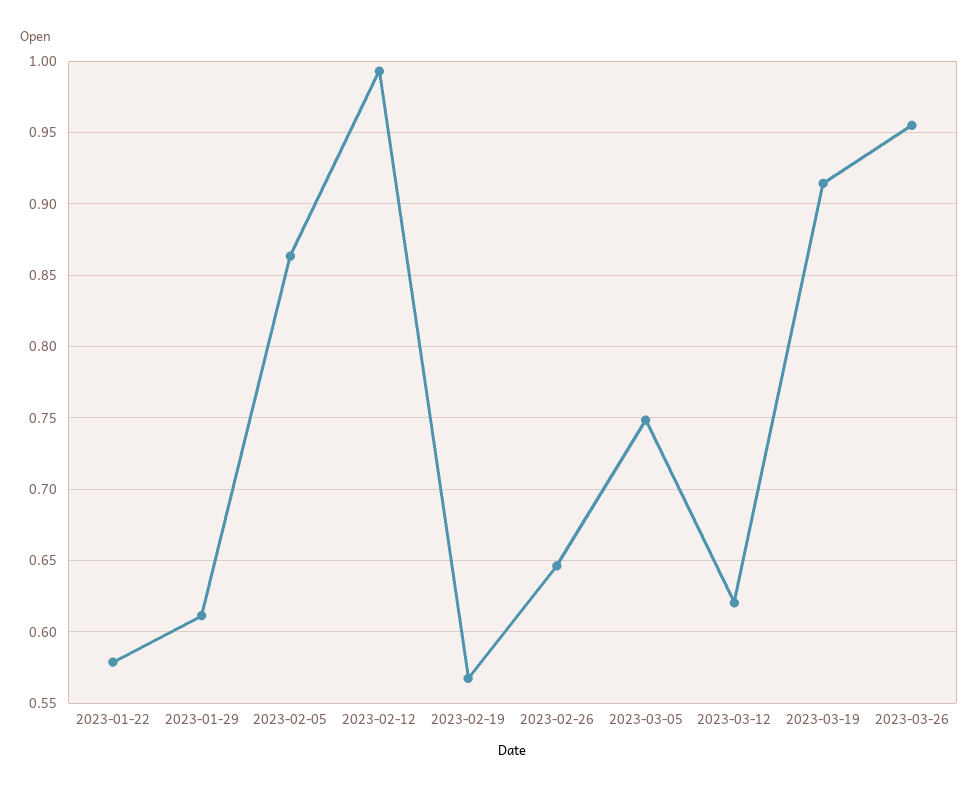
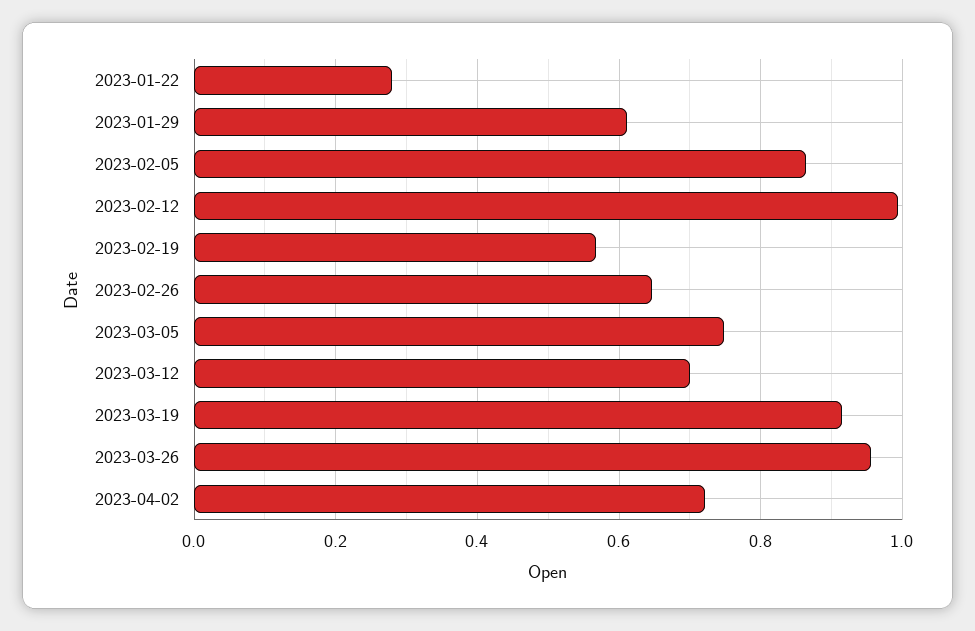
2023-01-22: 0.58 -> 0.28
2023-03-12: 0.62 -> 0.7
2023-04-02: none -> 0.72

